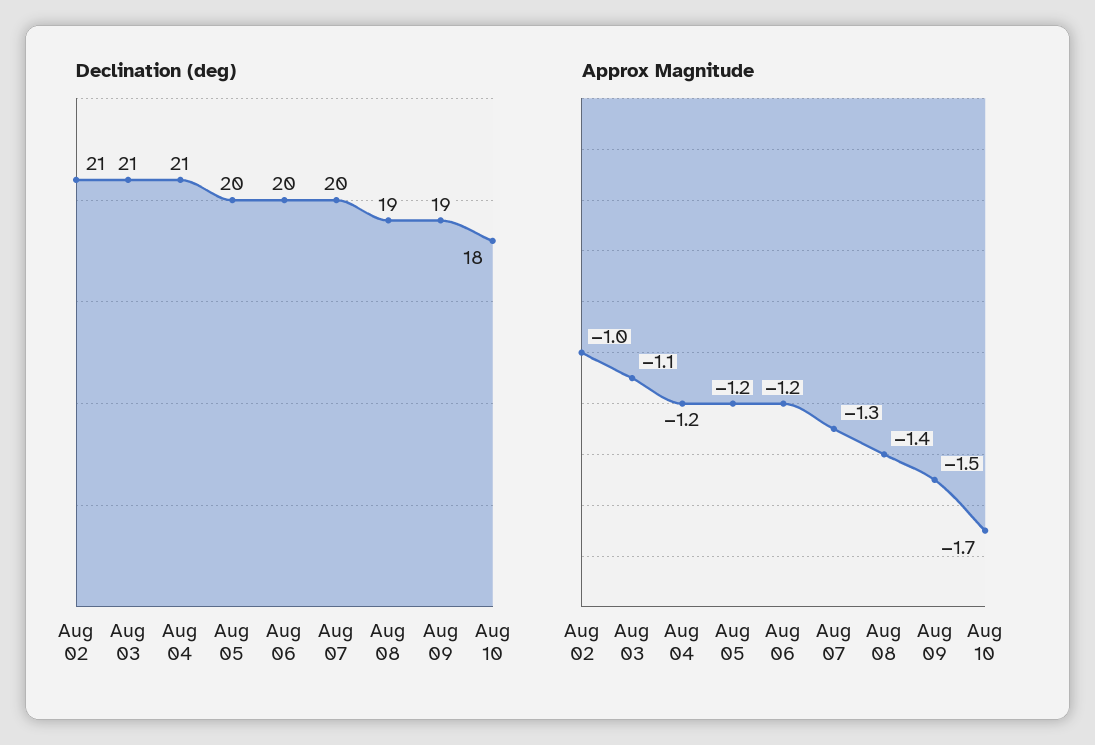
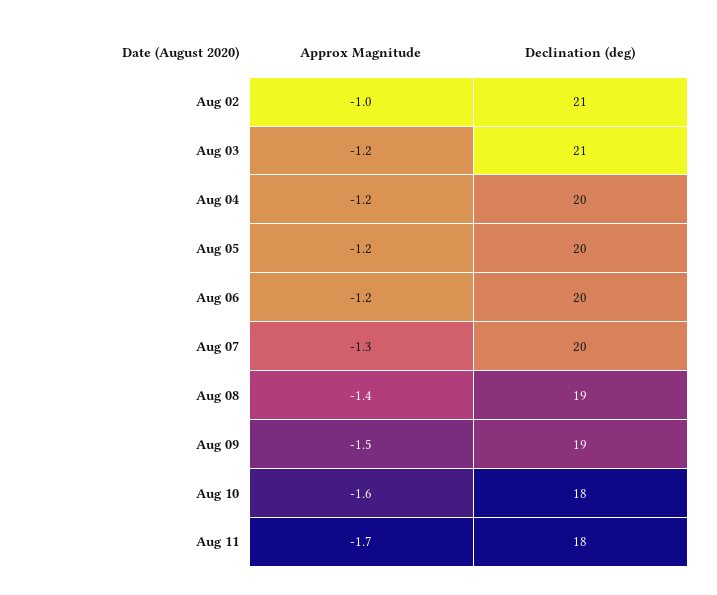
Declination (deg), Aug 04: 21 -> 20
Approx Magnitude, Aug 03: -1.1 -> -1.2
Approx Magnitude, Aug 10: -1.7 -> -1.6
Approx Magnitude, Aug 11: none -> -1.7
Declination (deg), Aug 11: none -> 18

